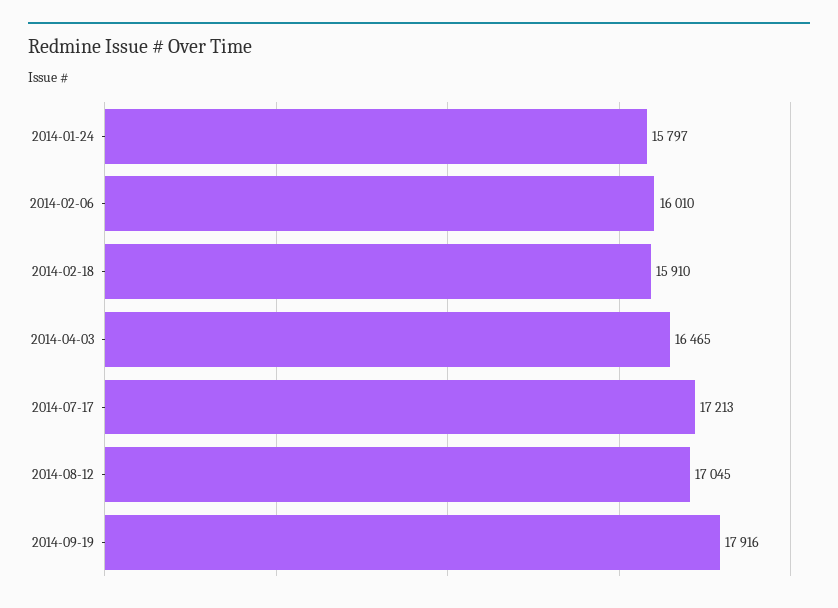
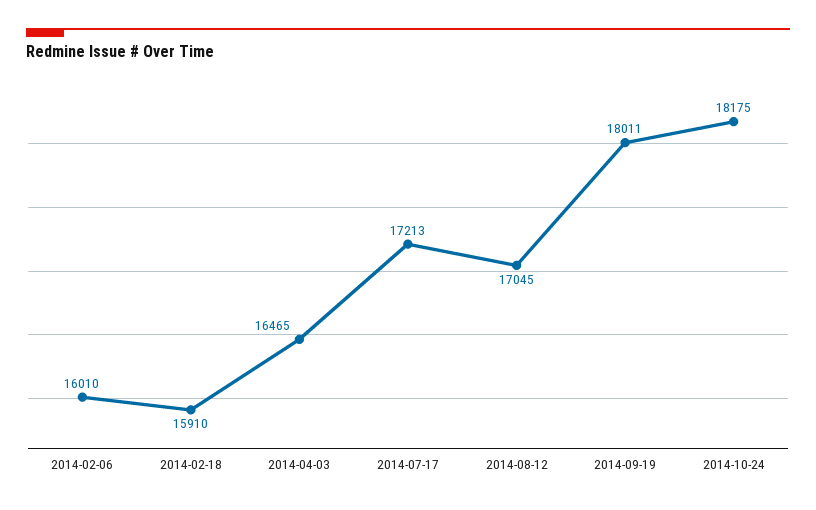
2014-01-24: 15797 -> none
2014-09-19: 17916 -> 18011
2014-10-24: none -> 18175

